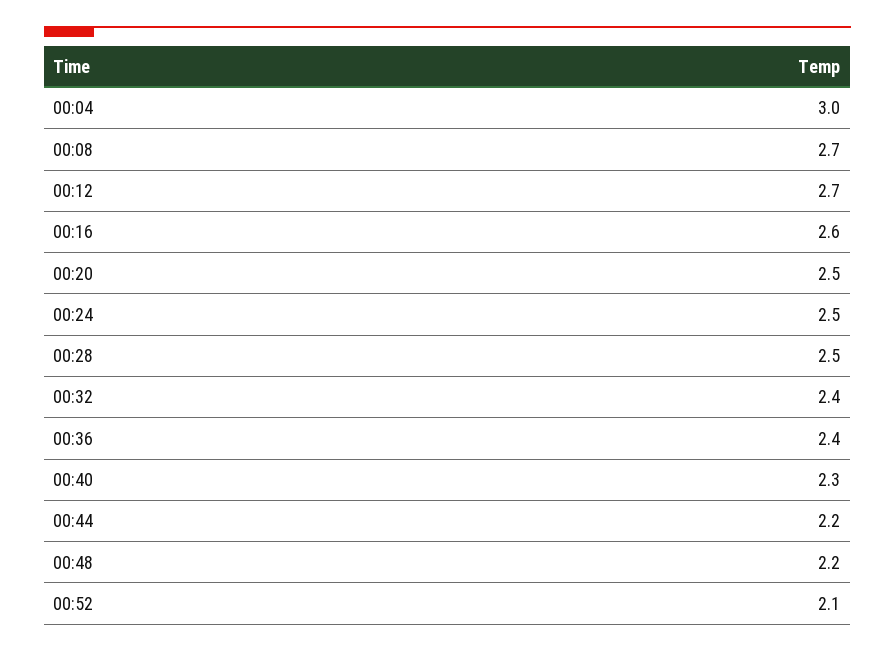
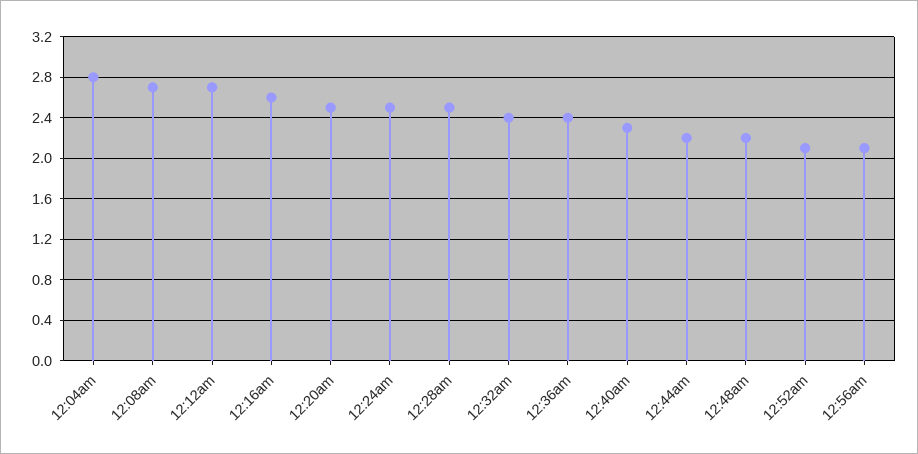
00:04: 3 -> 2.8
12:56am: none -> 2.1

